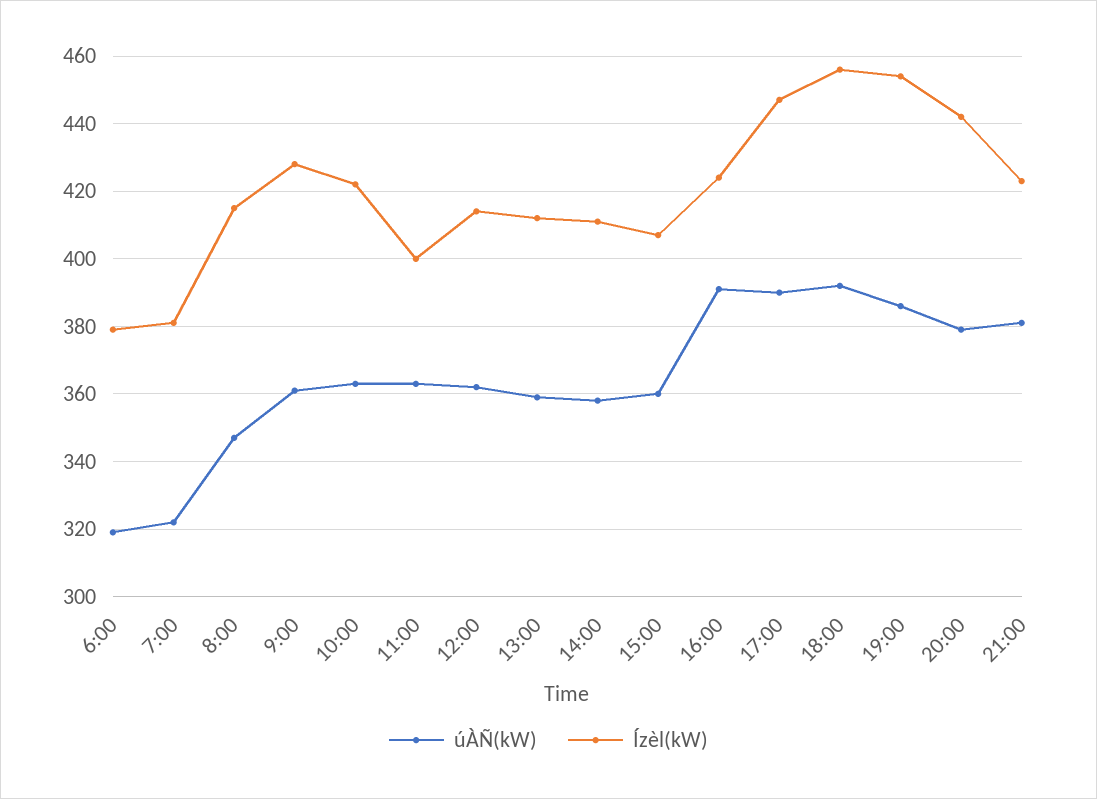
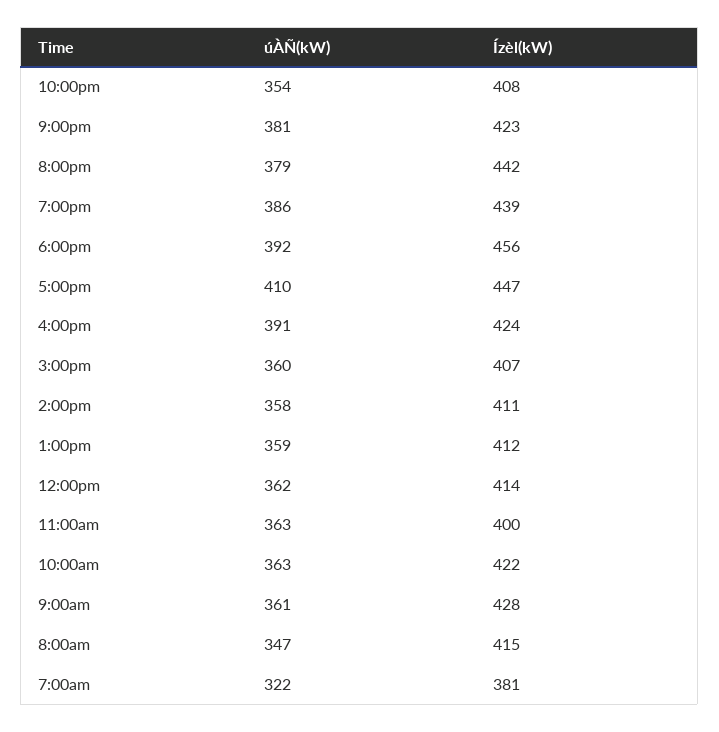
úÀÑ(kW), 6:00: 320 -> none
Ízèl(kW), 6:00: 380 -> none
úÀÑ(kW), 17:00: 390 -> 410
Ízèl(kW), 19:00: 455 -> 439
úÀÑ(kW), 10:00pm: none -> 354
Ízèl(kW), 10:00pm: none -> 408

